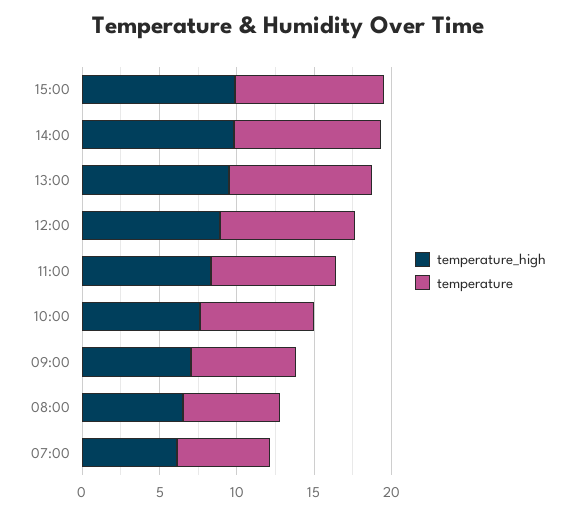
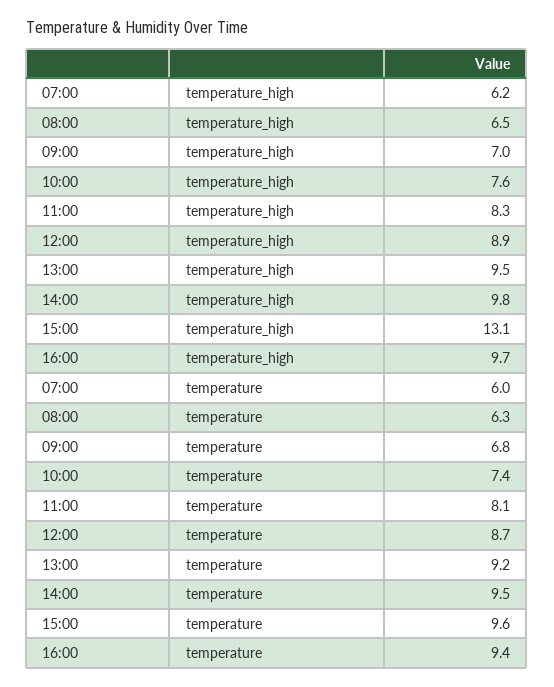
temperature_high, 15:00: 10 -> 13.1
temperature_high, 16:00: none -> 9.7
temperature, 16:00: none -> 9.4

